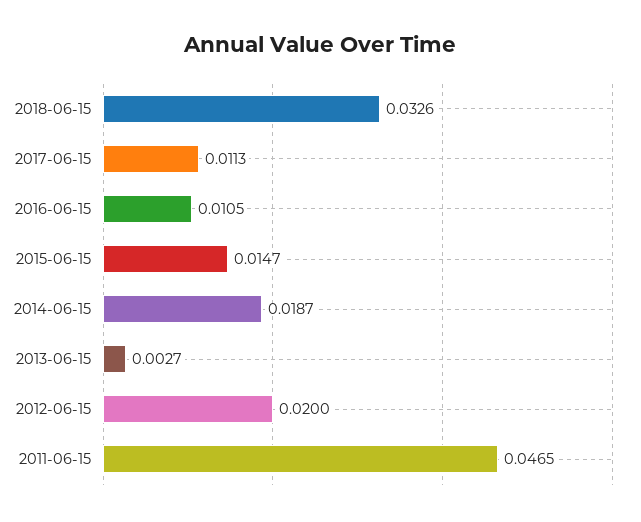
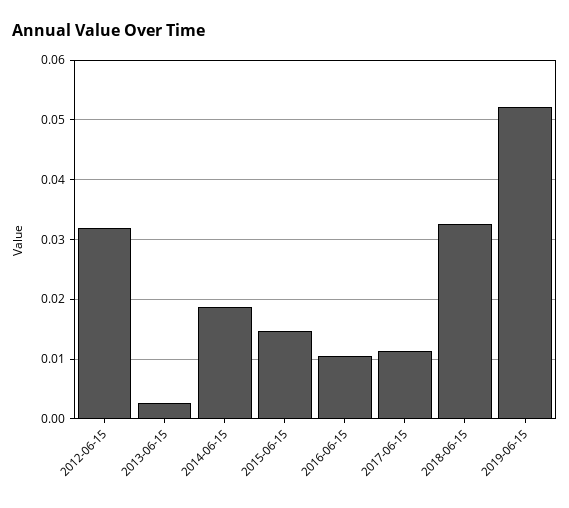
2012-06-15: 0.02 -> 0.032
2011-06-15: 0.0465 -> none
2019-06-15: none -> 0.052

